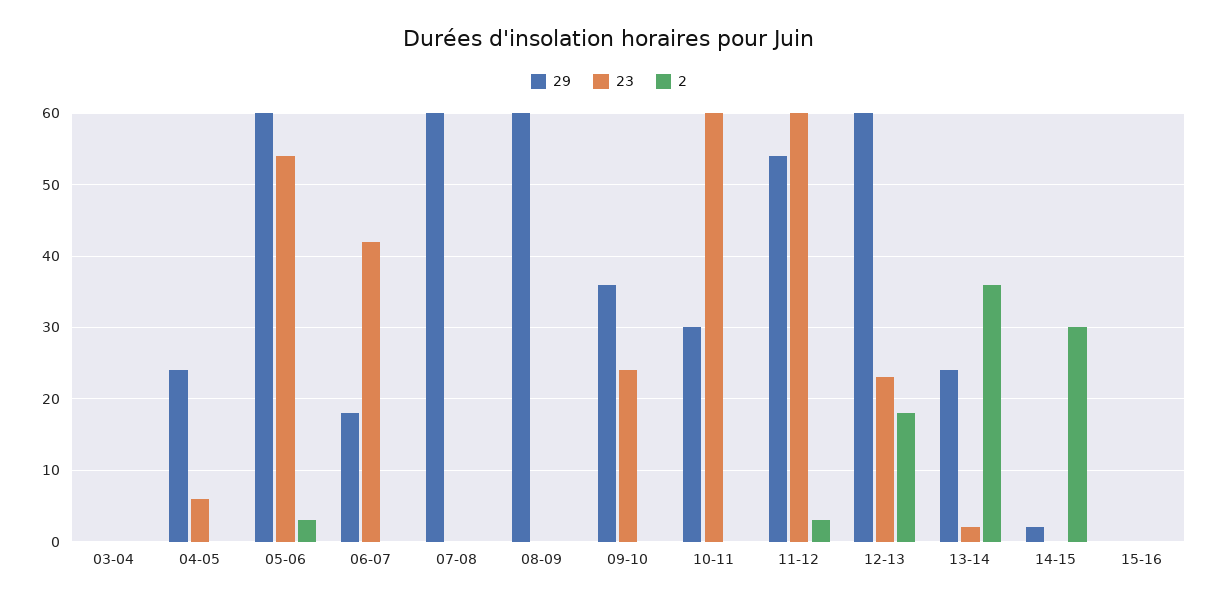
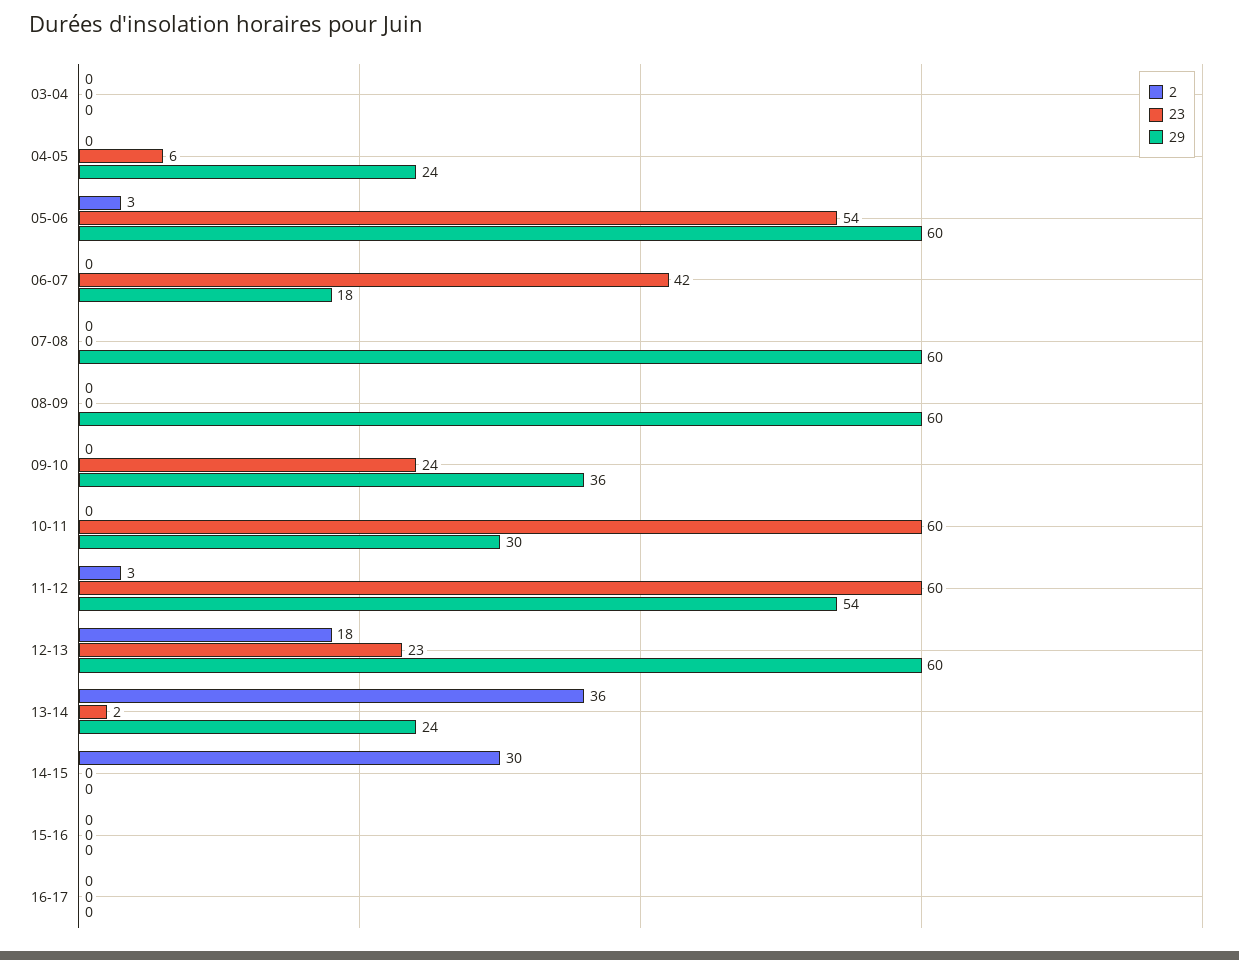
29, 14-15: 2 -> 0
2, 16-17: none -> 0
23, 16-17: none -> 0
29, 16-17: none -> 0

